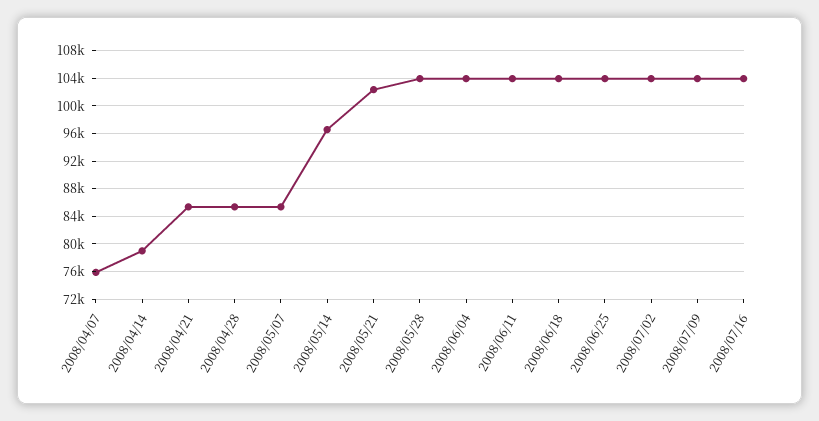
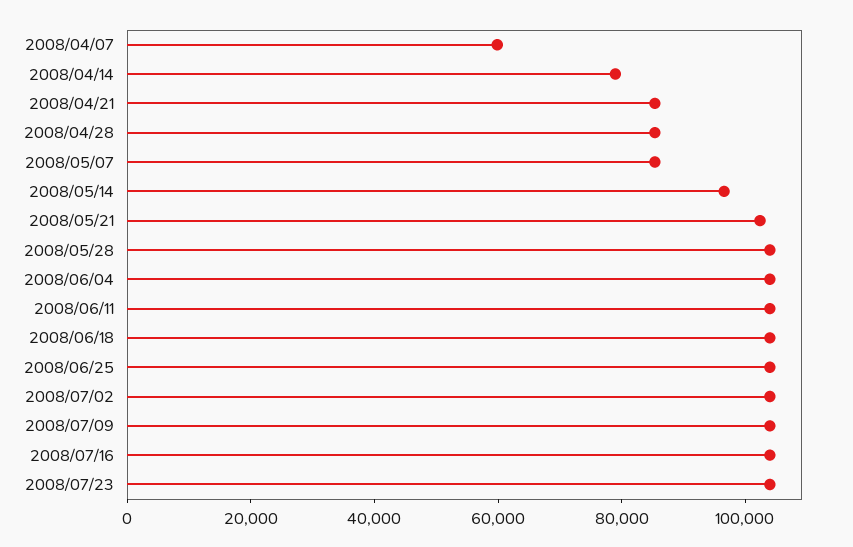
2008/04/07: 76000 -> 60000
2008/07/23: none -> 105000

